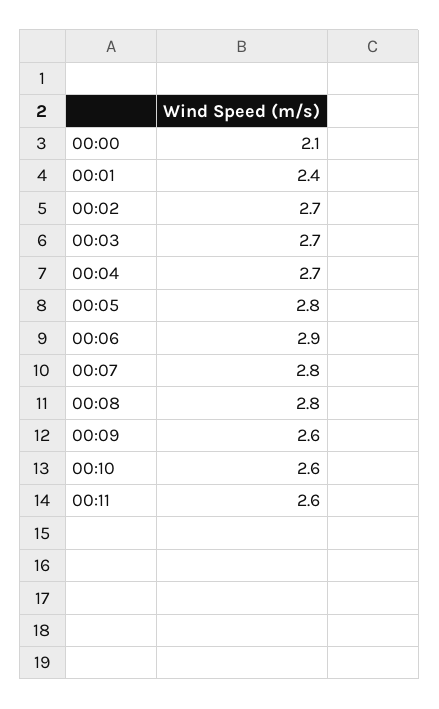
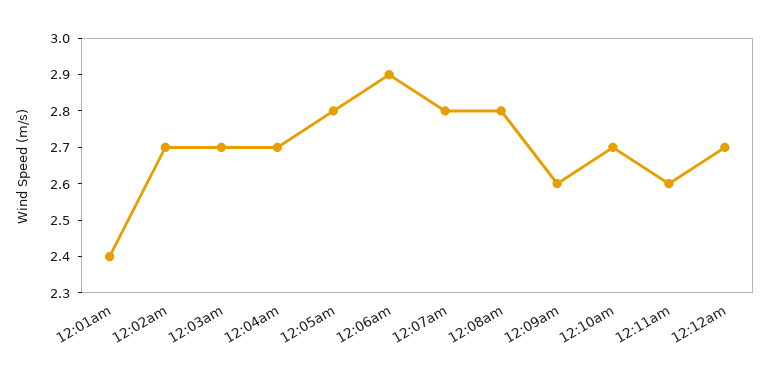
00:00: 2.1 -> none
00:10: 2.6 -> 2.7
12:12am: none -> 2.7

